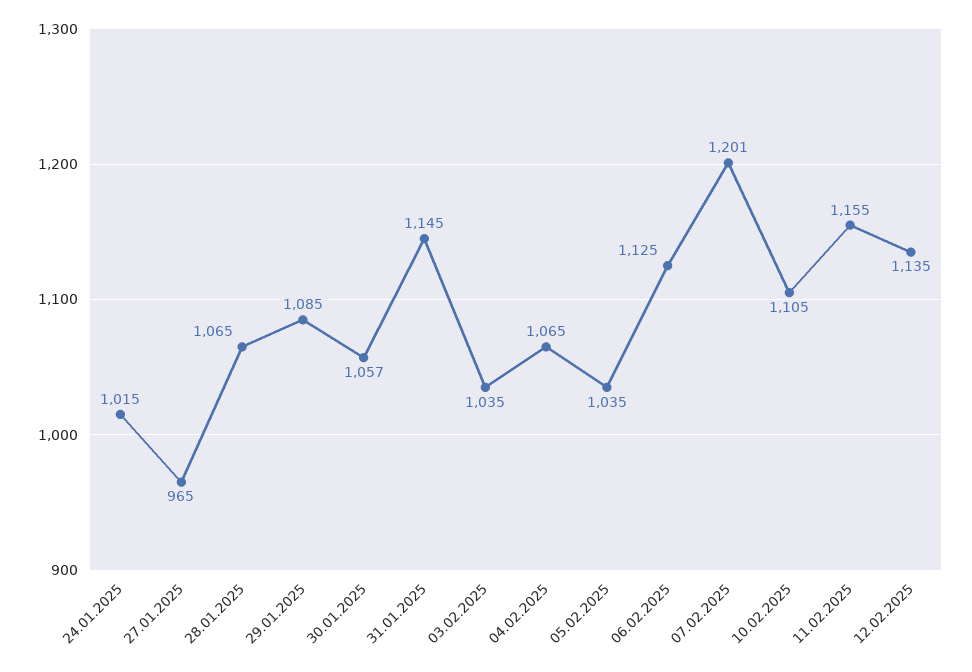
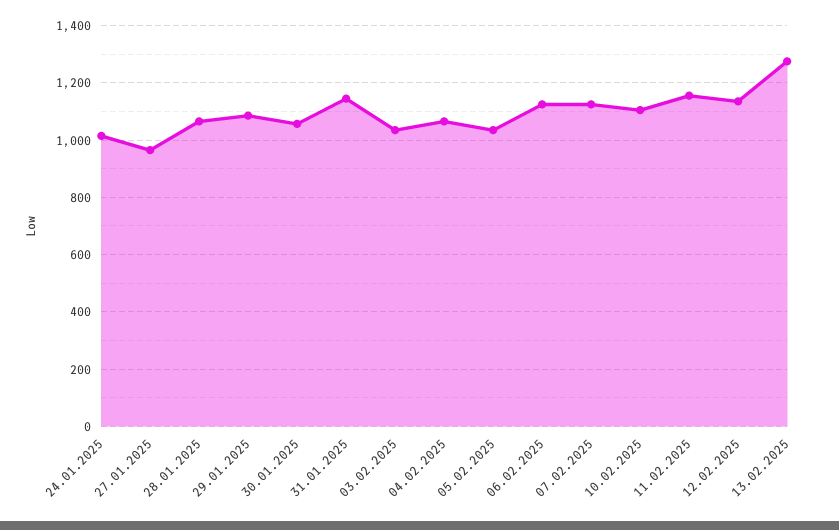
07.02.2025: 1201 -> 1125
13.02.2025: none -> 1275

